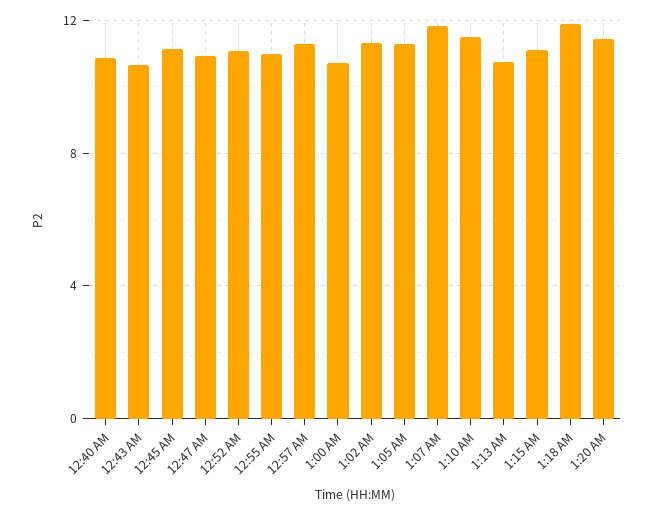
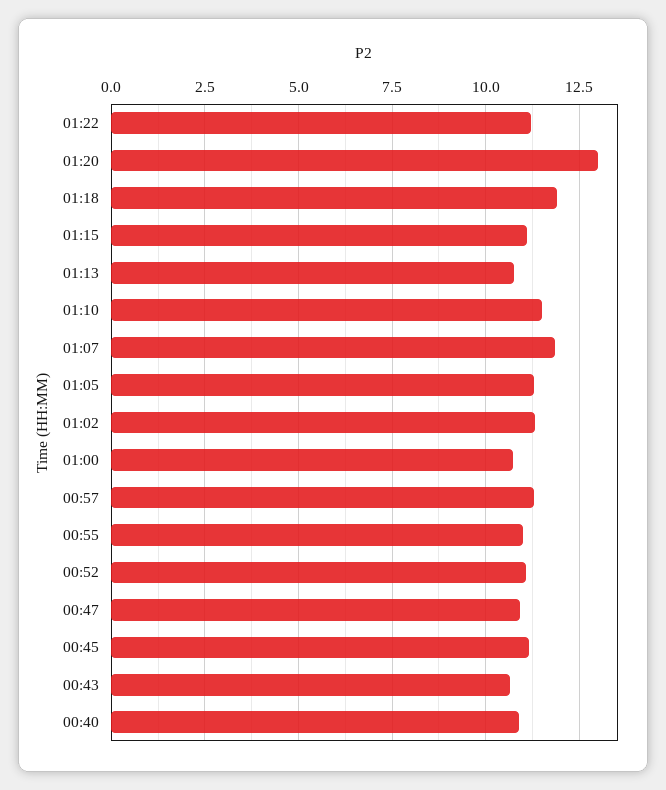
1:20 AM: 11.5 -> 13
01:22: none -> 11.25

